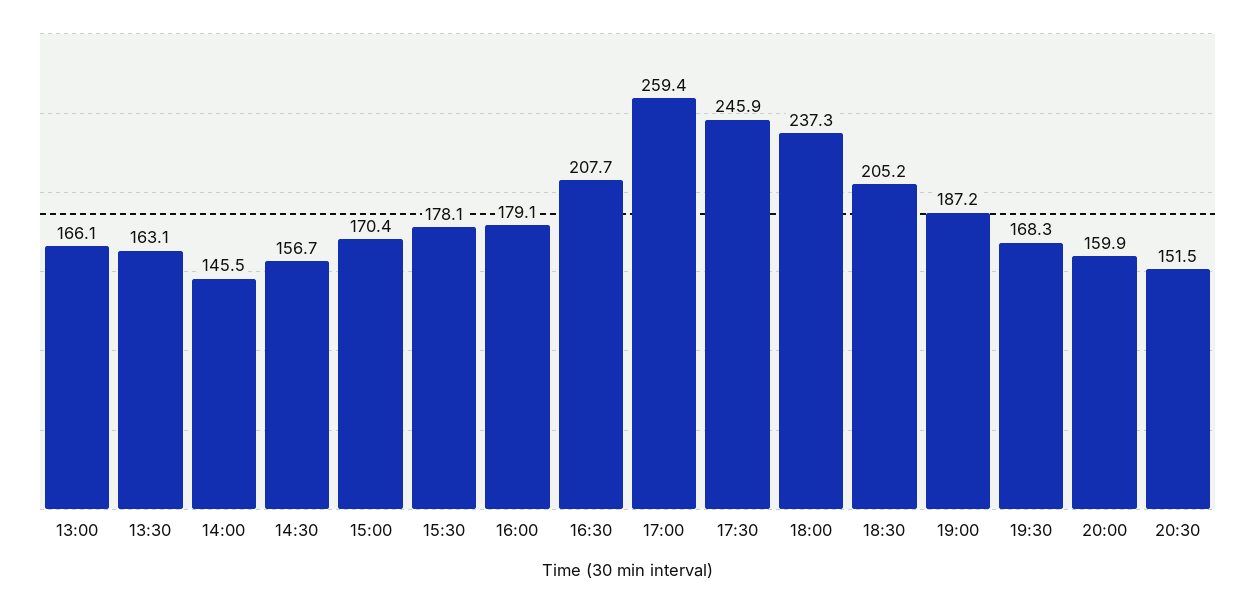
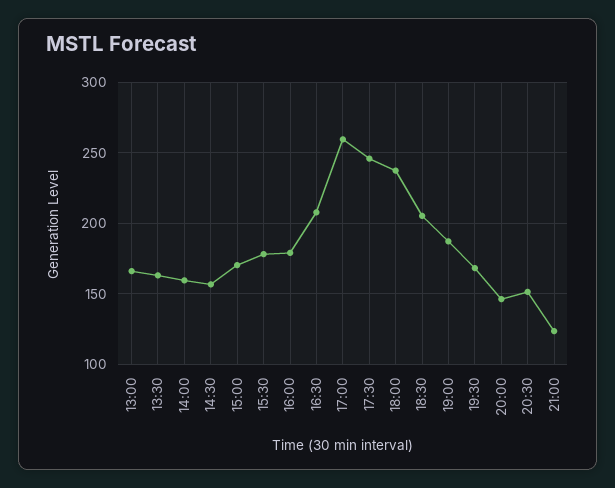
14:00: 145.5 -> 160
20:00: 159.9 -> 145
21:00: none -> 125

